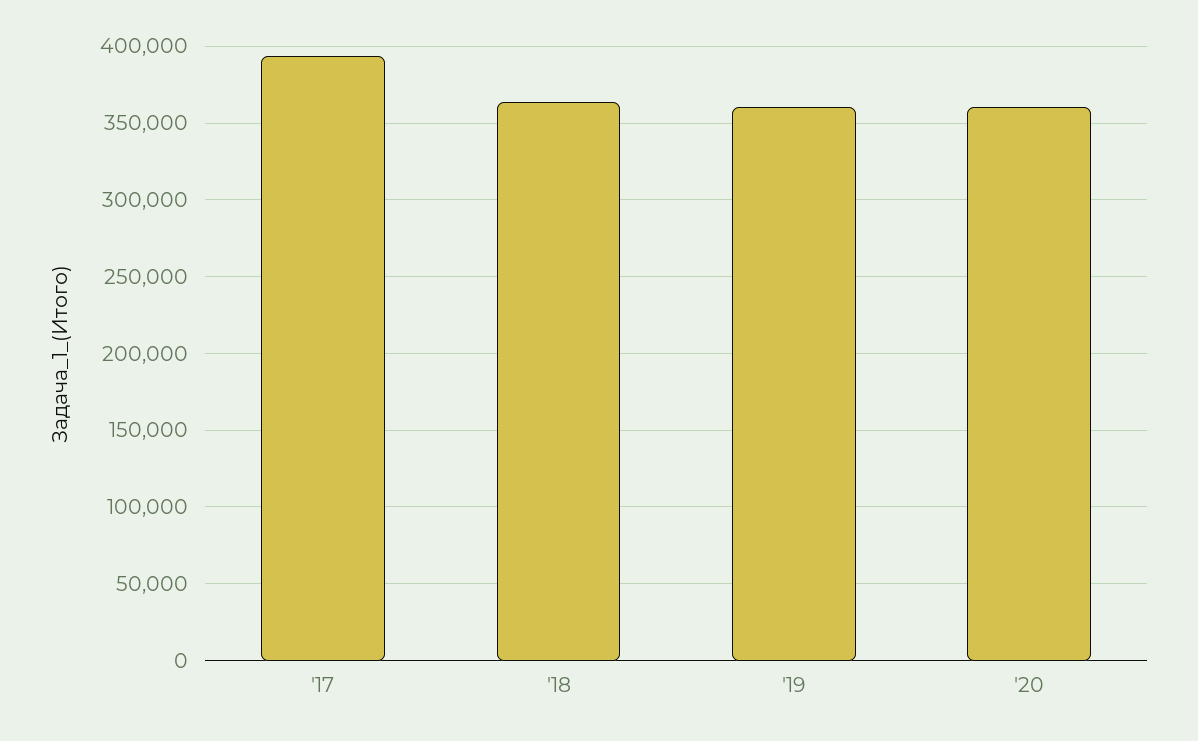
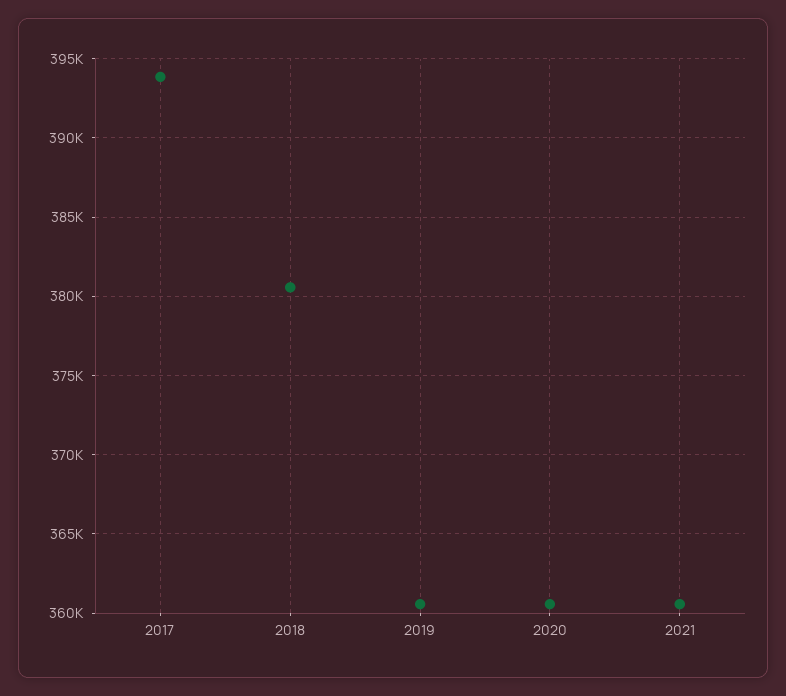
'18: 365000 -> 380500
2021: none -> 360500

